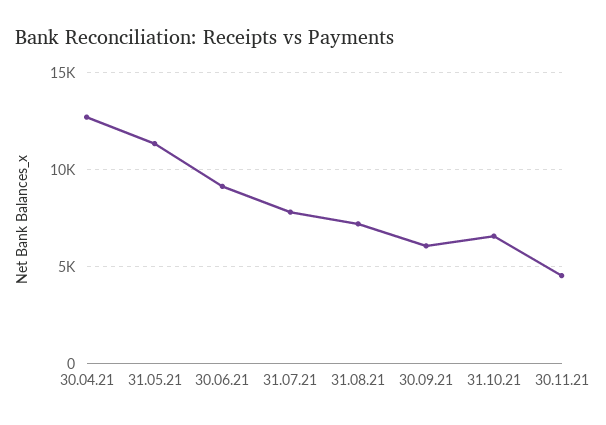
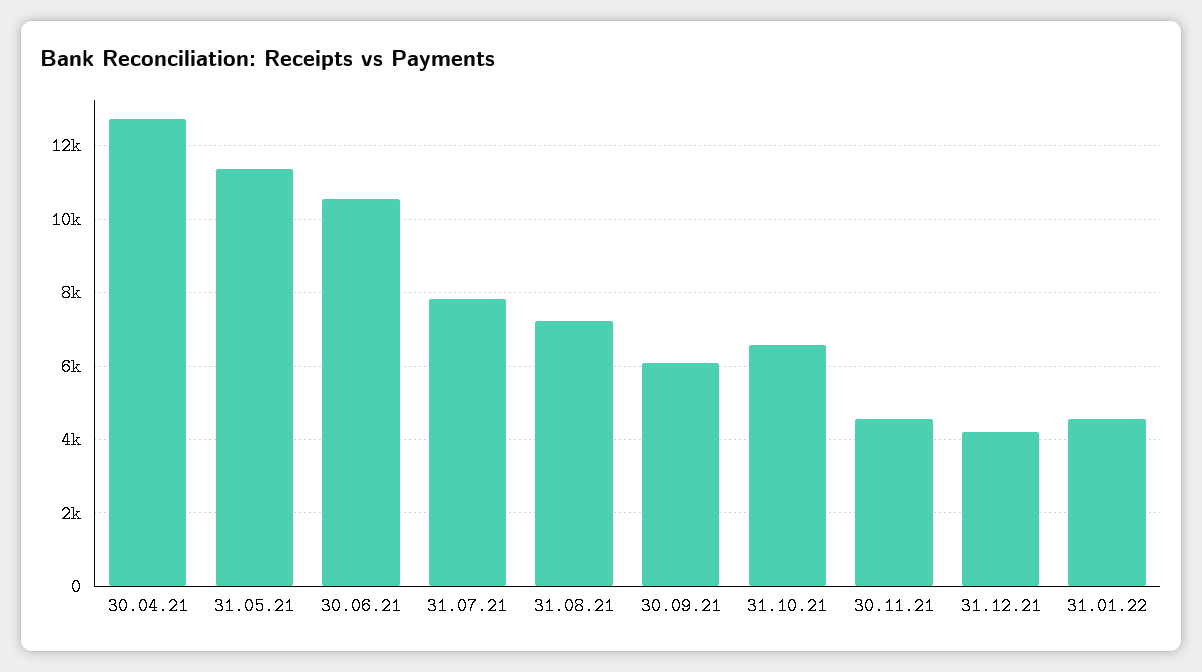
30.06.21: 9000 -> 10600
31.12.21: none -> 4200
31.01.22: none -> 4600

